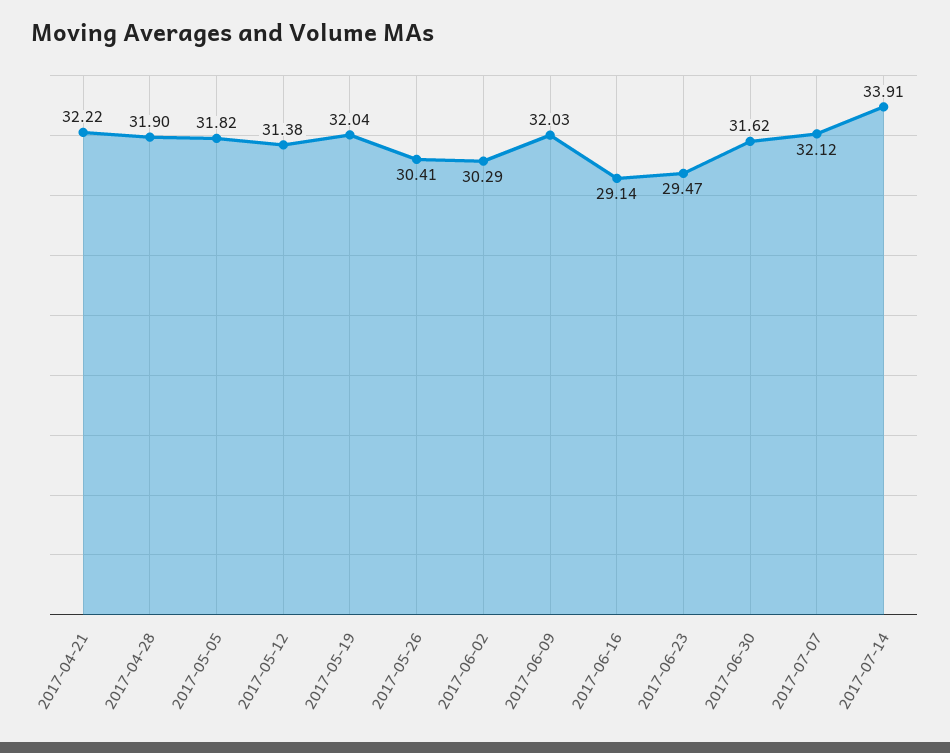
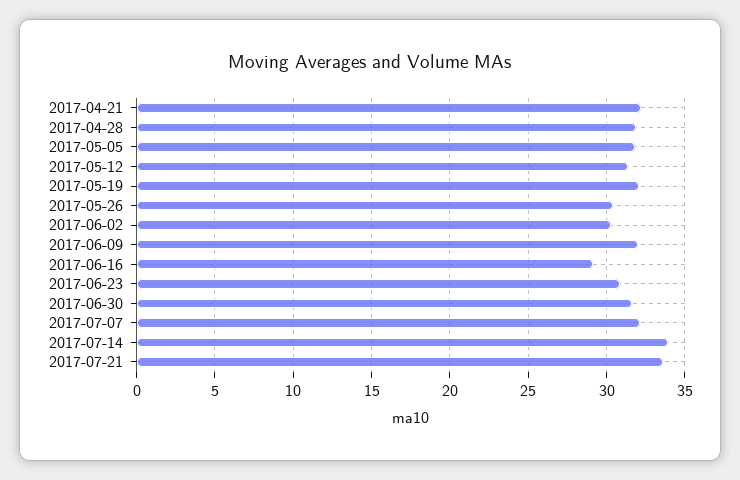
2017-06-23: 29.47 -> 31
2017-07-21: none -> 33.5

